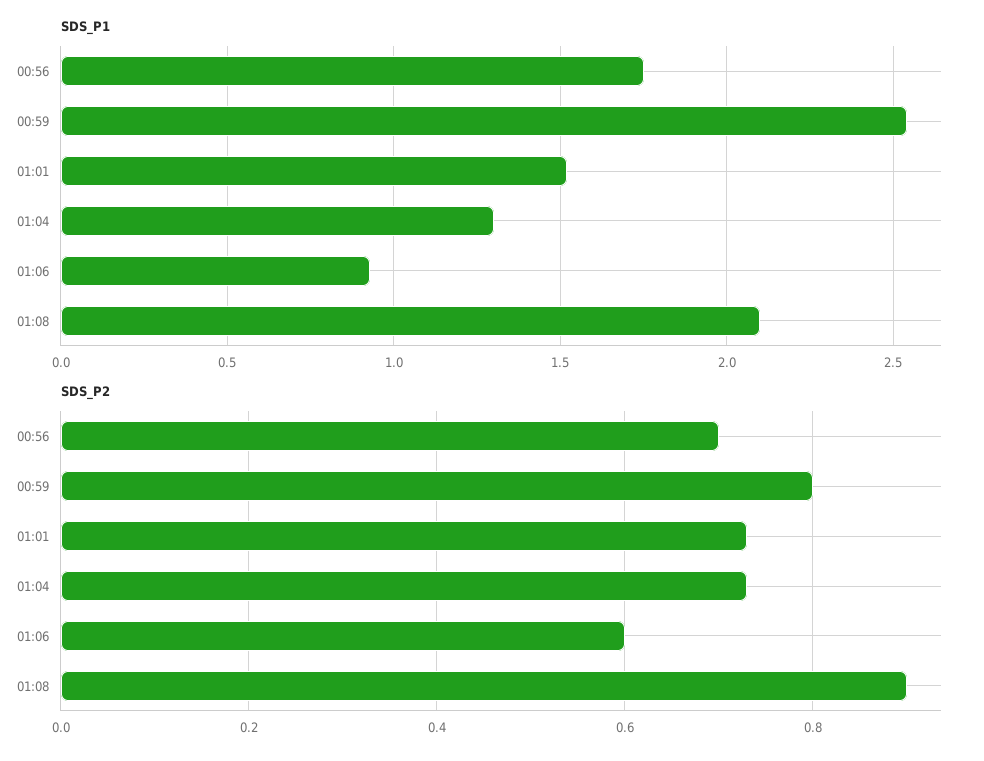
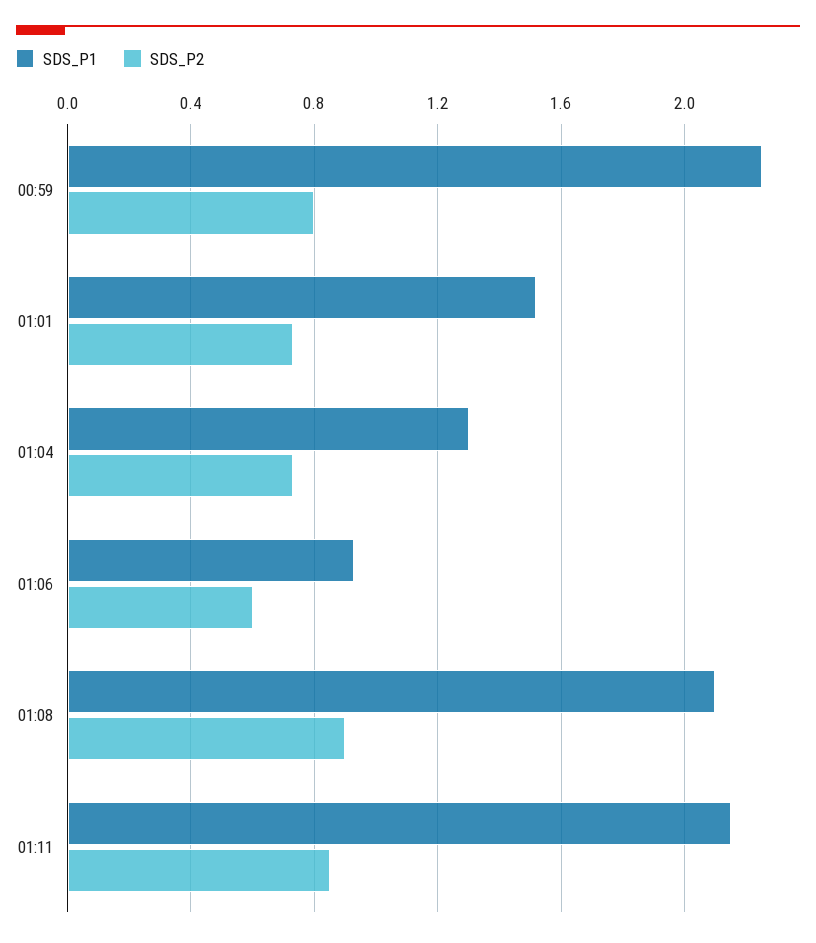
SDS_P1, 00:56: 1.75 -> none
SDS_P1, 00:59: 2.55 -> 2.25
SDS_P2, 00:56: 0.7 -> none
SDS_P1, 01:11: none -> 2.15
SDS_P2, 01:11: none -> 0.85

